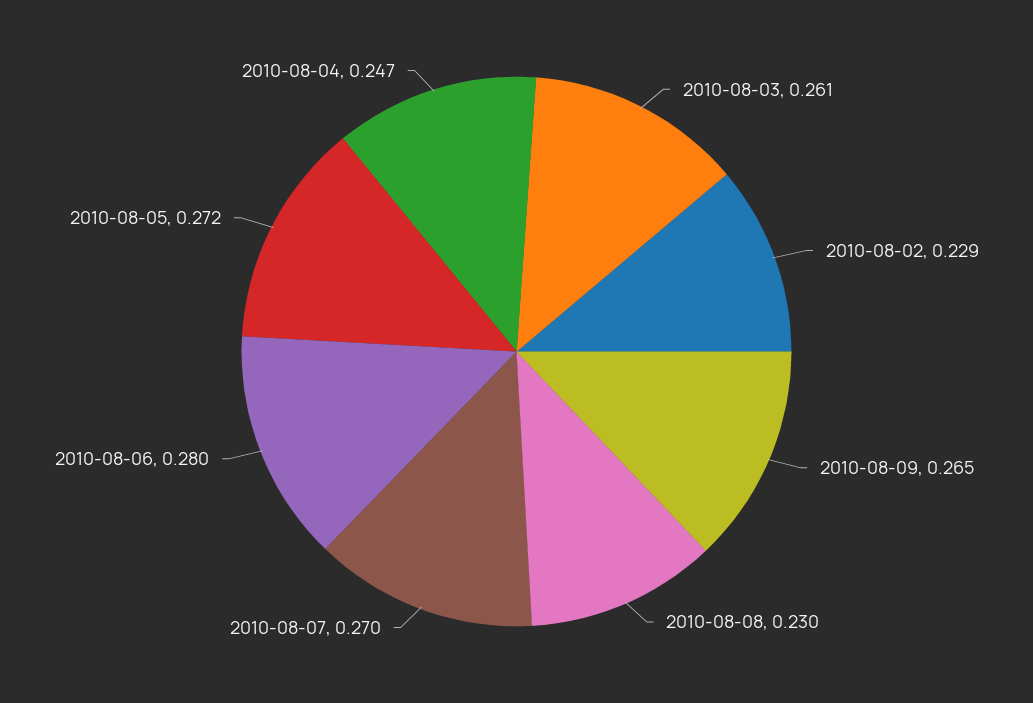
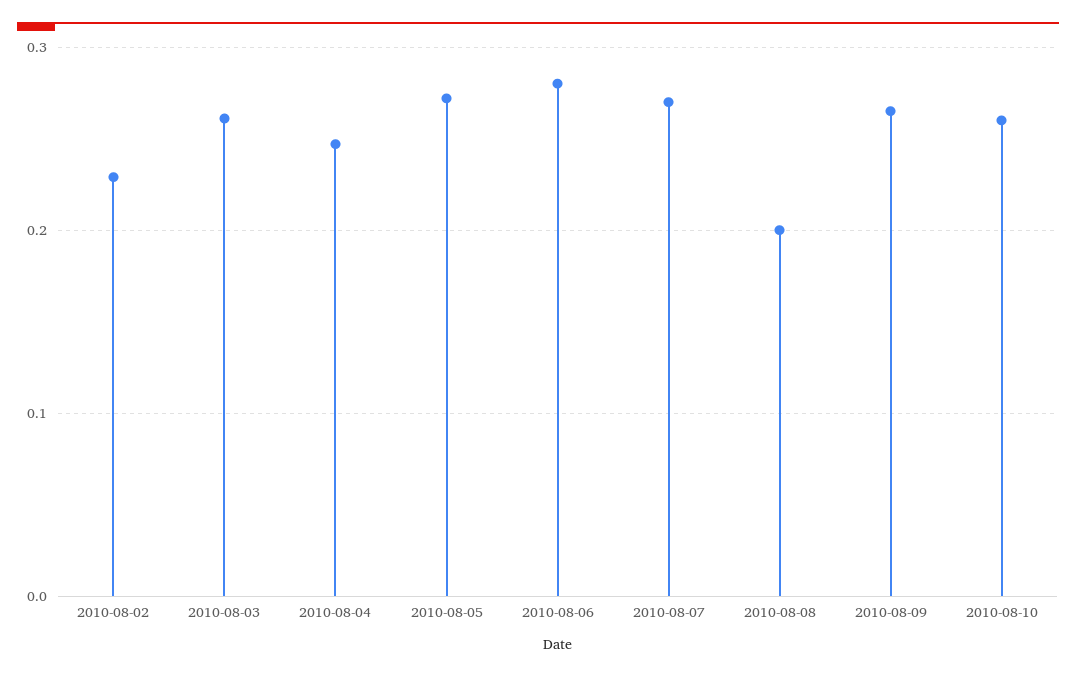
2010-08-08: 0.23 -> 0.2
2010-08-10: none -> 0.26

